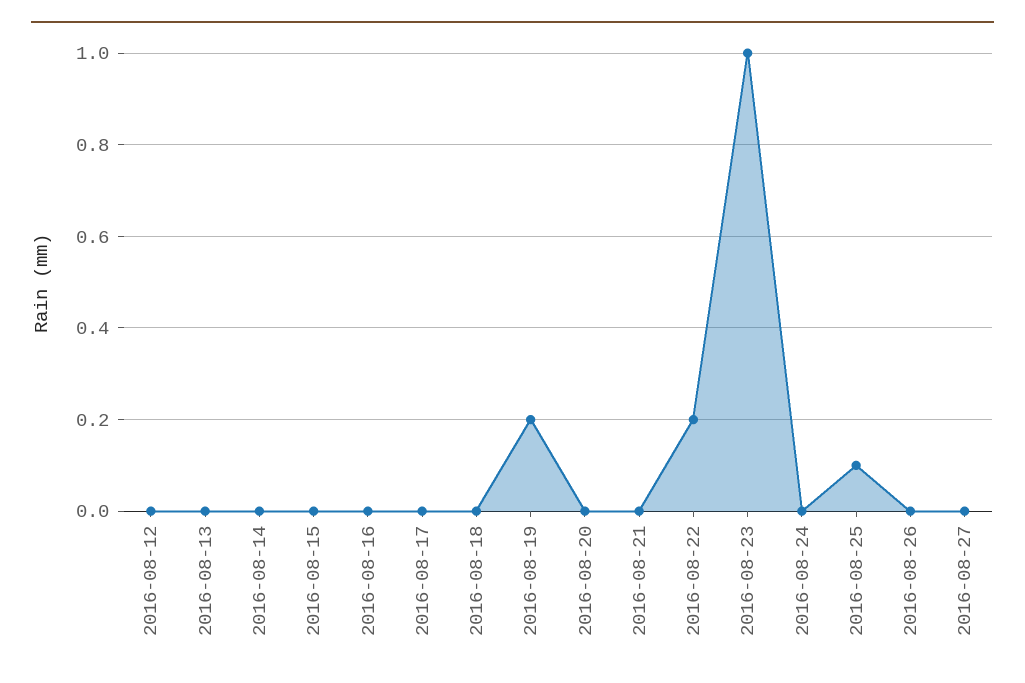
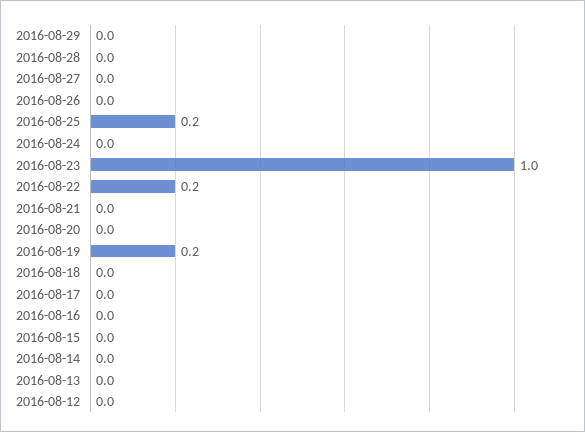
2016-08-25: 0.1 -> 0.2
2016-08-29: none -> 0
2016-08-28: none -> 0

